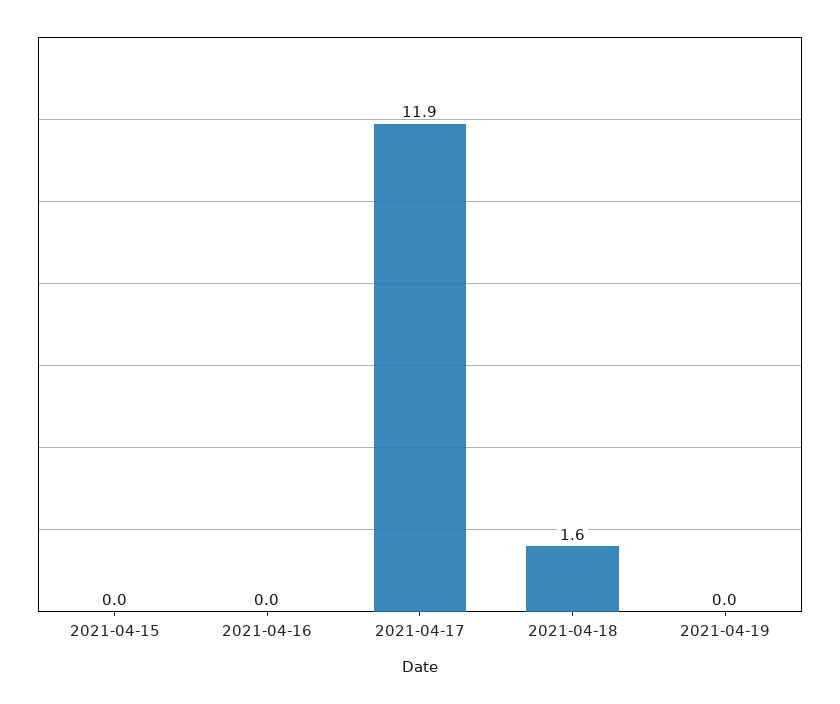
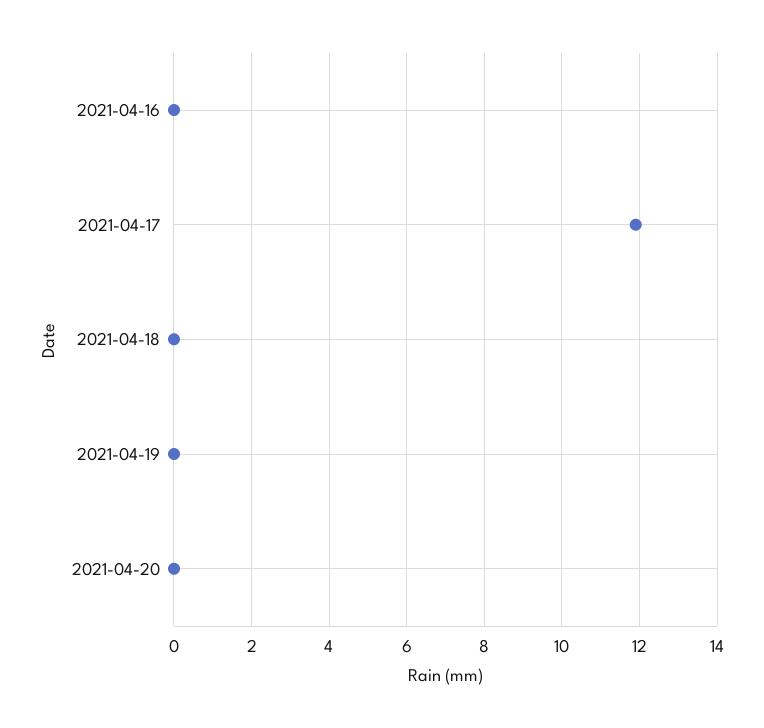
2021-04-15: 0 -> none
2021-04-18: 1.6 -> 0
2021-04-20: none -> 0

